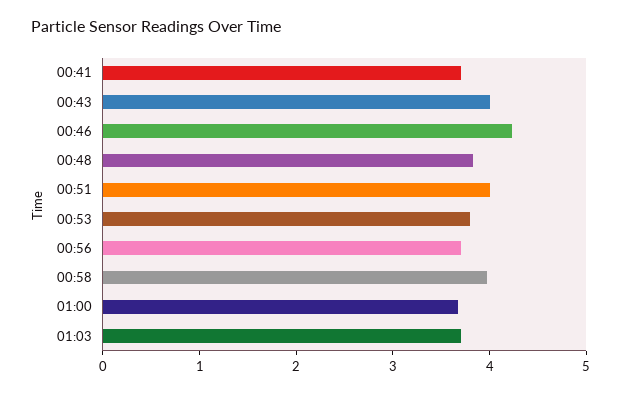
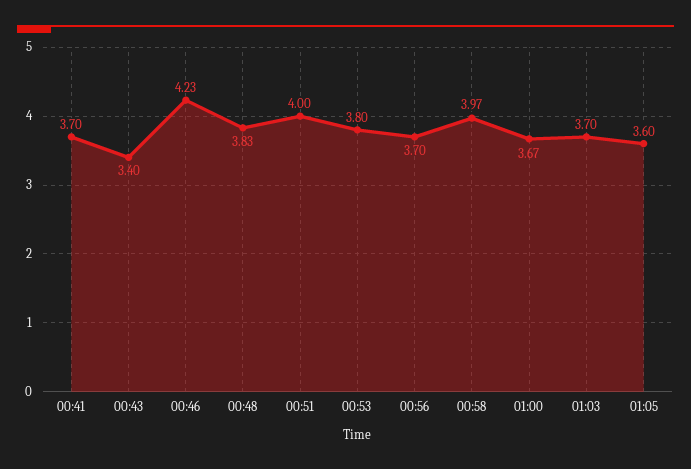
00:43: 4 -> 3.4
01:05: none -> 3.6

